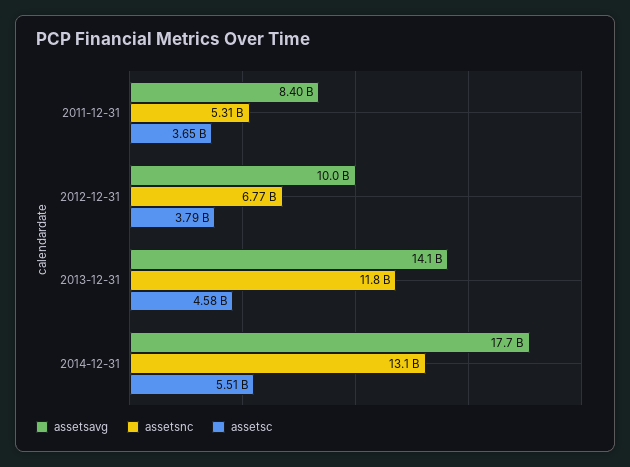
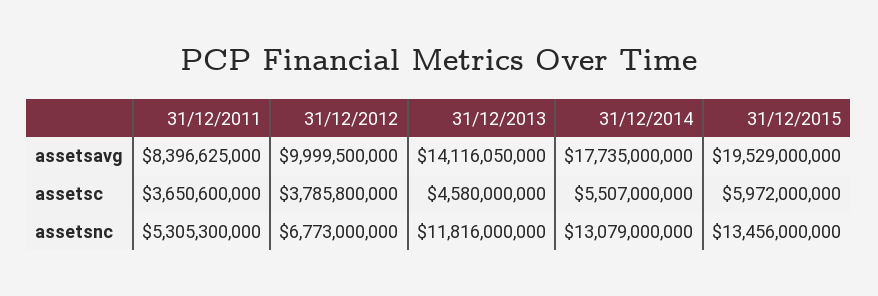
assetsavg, 31/12/2015: none -> 19529000000
assetsc, 31/12/2015: none -> 5972000000
assetsnc, 31/12/2015: none -> 13456000000

